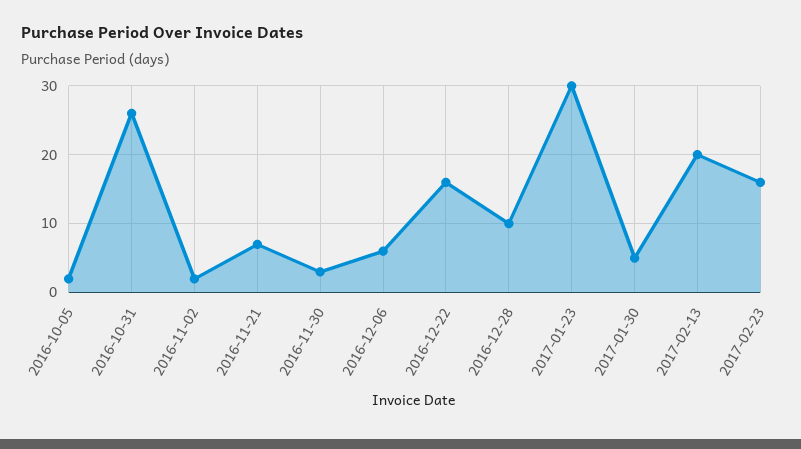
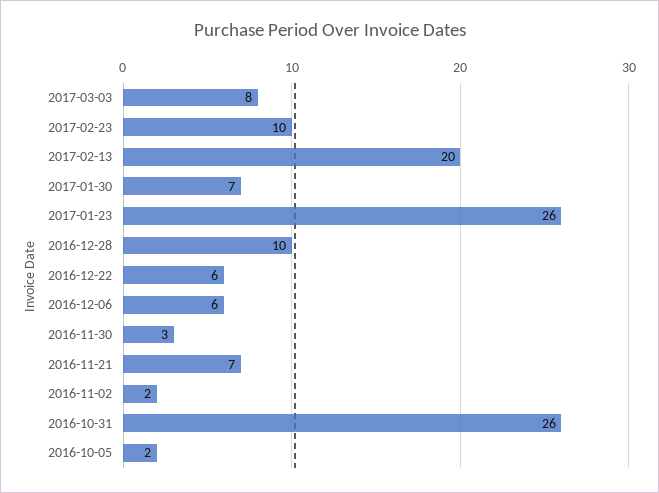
2016-12-22: 16 -> 6
2017-01-23: 30 -> 26
2017-01-30: 5 -> 7
2017-02-23: 16 -> 10
2017-03-03: none -> 8

